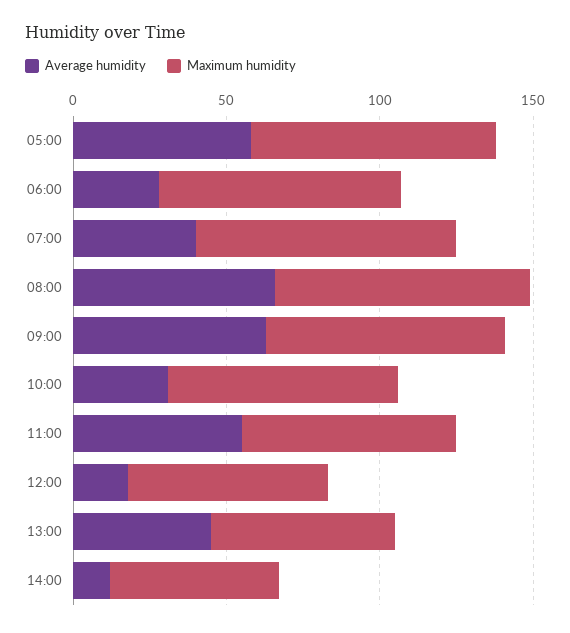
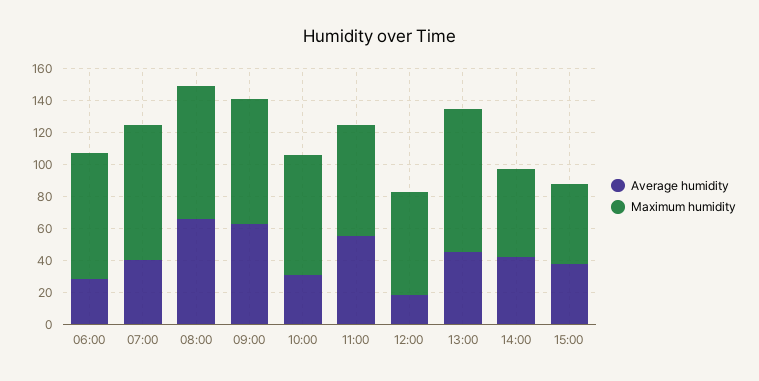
Average humidity, 05:00: 60 -> none
Maximum humidity, 05:00: 80 -> none
Maximum humidity, 13:00: 60 -> 90
Average humidity, 14:00: 10 -> 40
Average humidity, 15:00: none -> 40
Maximum humidity, 15:00: none -> 50

